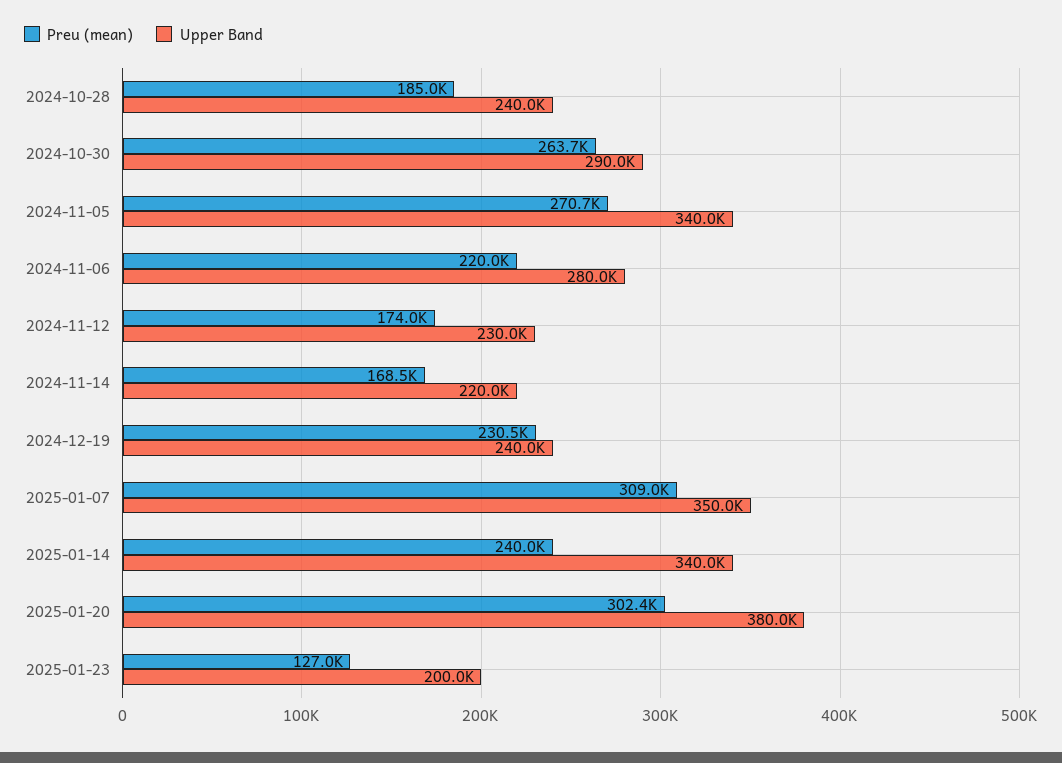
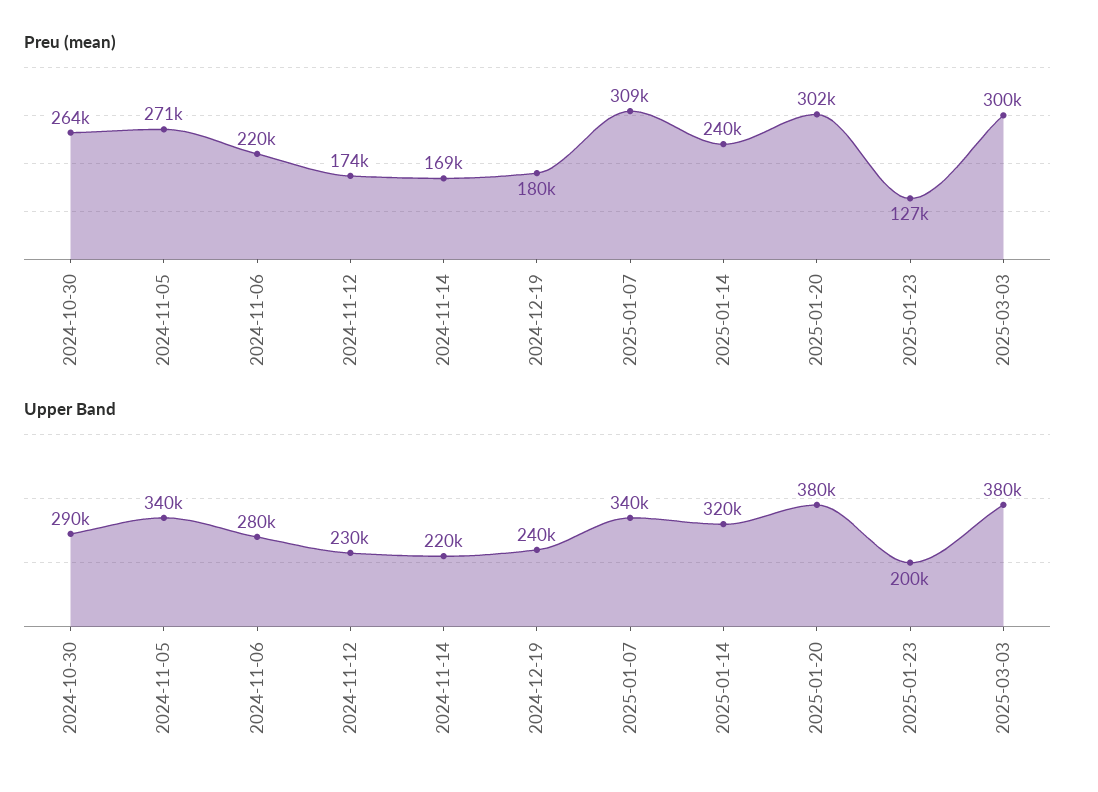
Preu (mean), 2024-10-28: 185000 -> none
Upper Band, 2024-10-28: 240000 -> none
Preu (mean), 2024-12-19: 230500 -> 180000
Upper Band, 2025-01-07: 350000 -> 340000
Upper Band, 2025-01-14: 340000 -> 320000
Preu (mean), 2025-03-03: none -> 300000
Upper Band, 2025-03-03: none -> 380000

